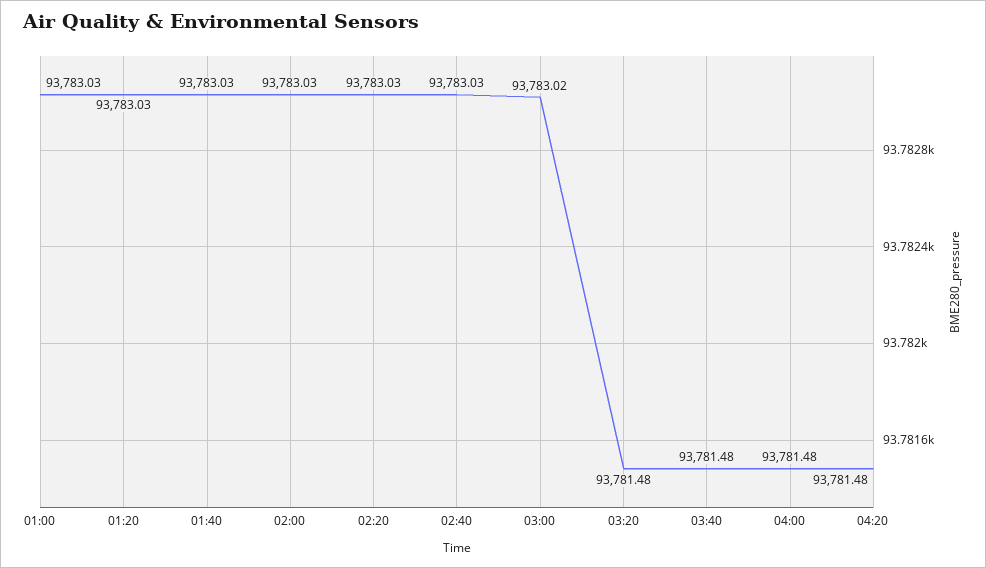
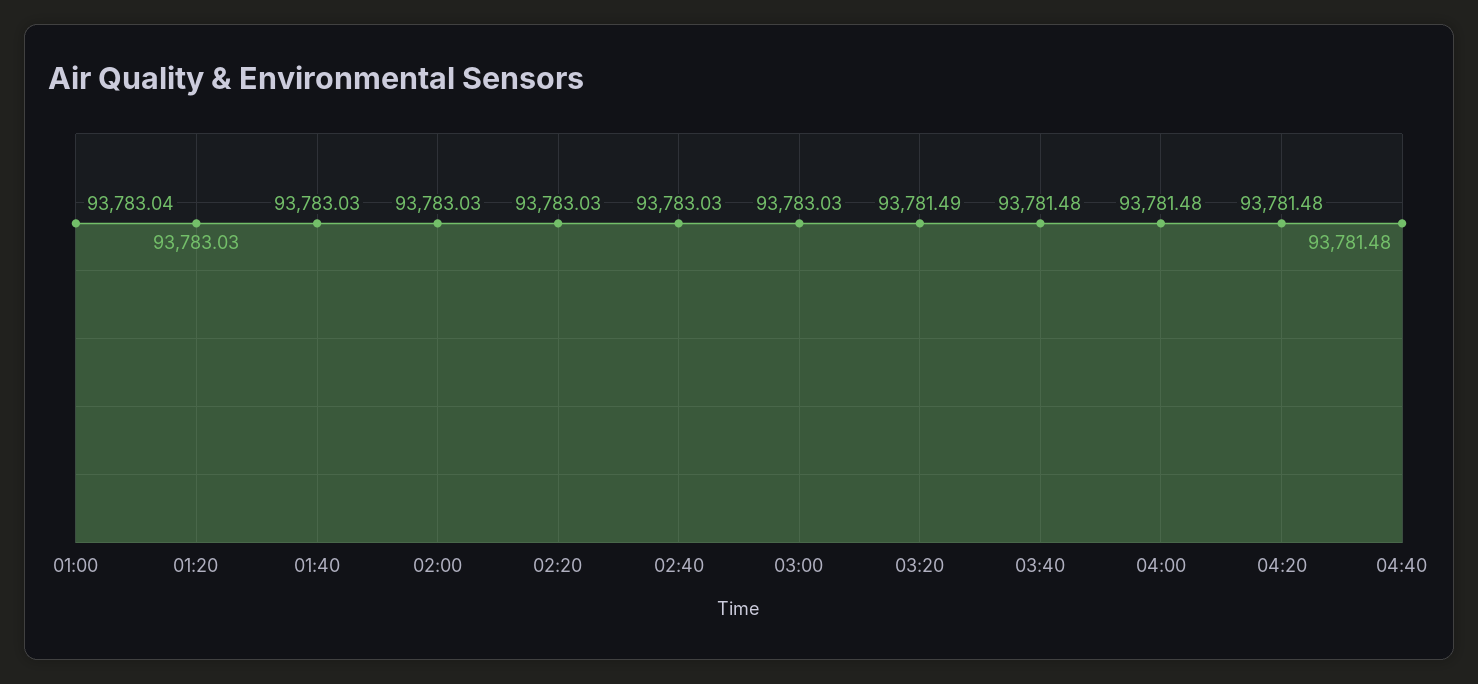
01:00: 93783.03 -> 93783.04
03:00: 93783.02 -> 93783.03
03:20: 93781.48 -> 93781.49
04:40: none -> 93781.48

